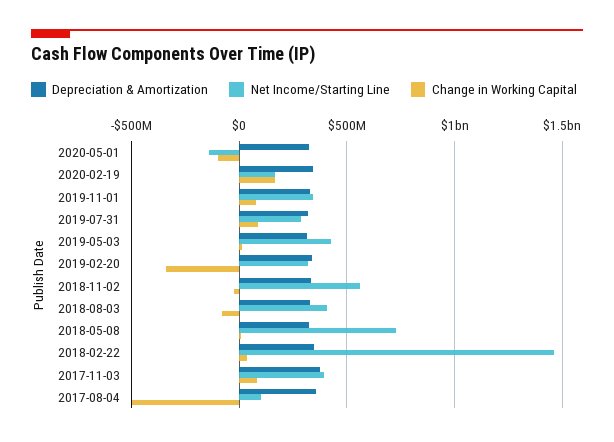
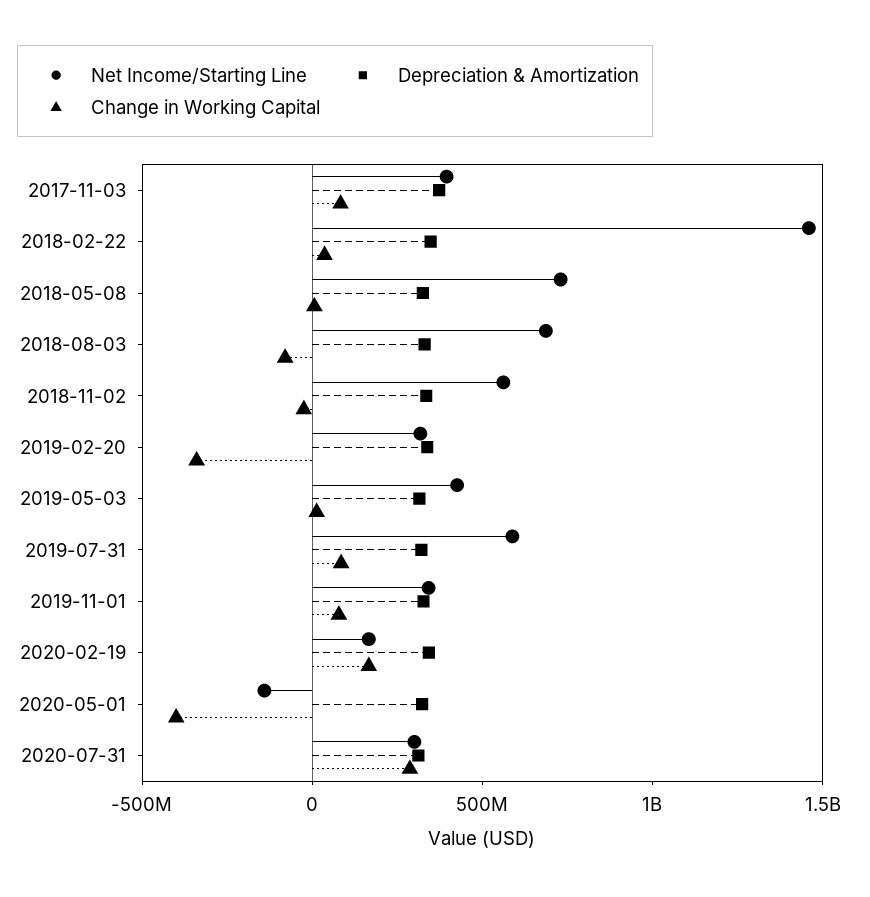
Change in Working Capital, 2020-05-01: -100000000 -> -400000000
Net Income/Starting Line, 2019-07-31: 300000000 -> 600000000
Net Income/Starting Line, 2018-08-03: 400000000 -> 700000000
Depreciation & Amortization, 2017-08-04: 350000000 -> none
Net Income/Starting Line, 2017-08-04: 100000000 -> none
Change in Working Capital, 2017-08-04: -500000000 -> none
Net Income/Starting Line, 2020-07-31: none -> 300000000
Depreciation & Amortization, 2020-07-31: none -> 300000000
Change in Working Capital, 2020-07-31: none -> 300000000

